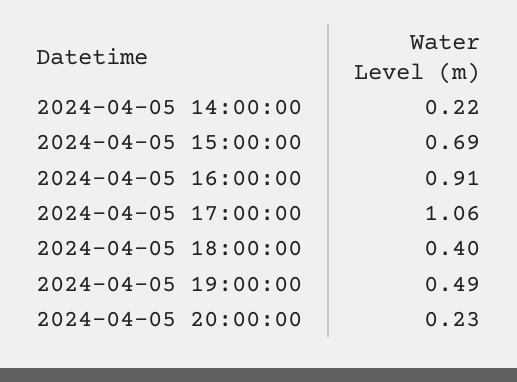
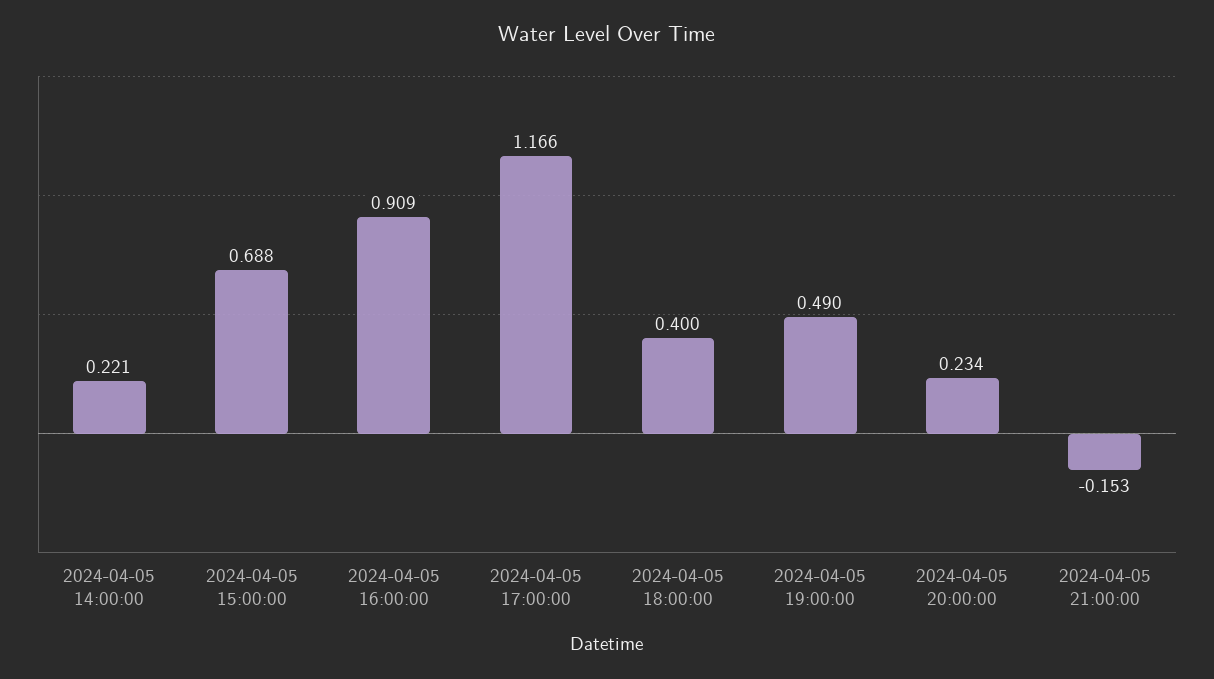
2024-04-05 17:00:00: 1.06 -> 1.166
2024-04-05 21:00:00: none -> -0.153

